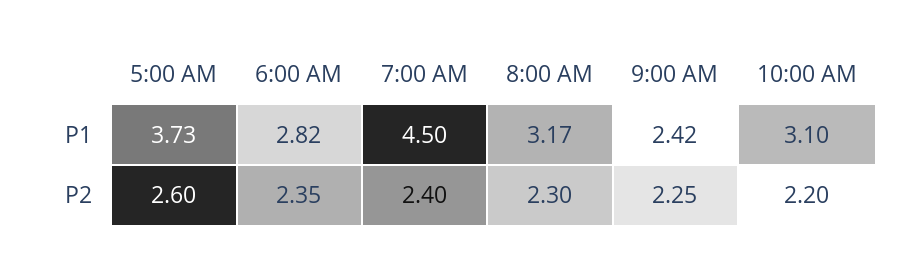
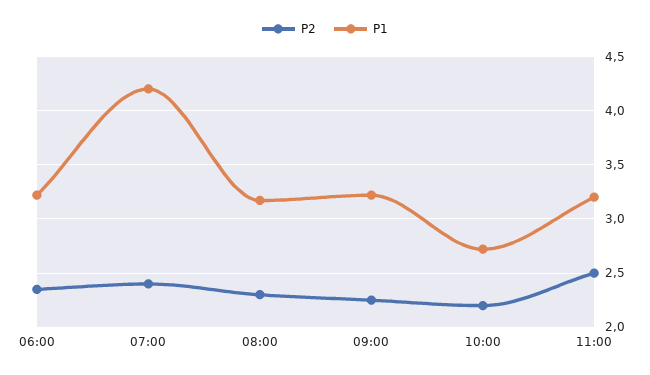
P1, 5:00 AM: 3.73 -> none
P1, 6:00 AM: 2.82 -> 3.2
P1, 7:00 AM: 4.5 -> 4.2
P1, 9:00 AM: 2.42 -> 3.2
P1, 10:00 AM: 3.1 -> 2.7
P2, 5:00 AM: 2.6 -> none
P2, 11:00: none -> 2.5
P1, 11:00: none -> 3.2

